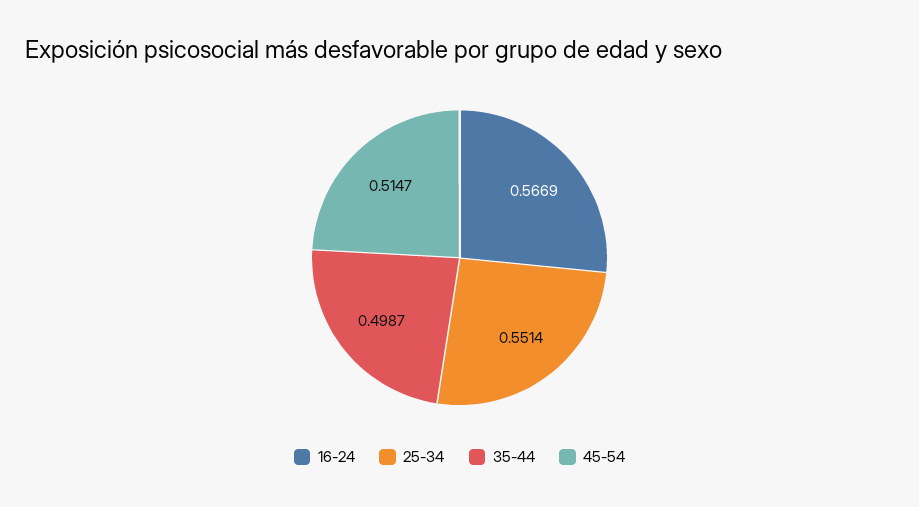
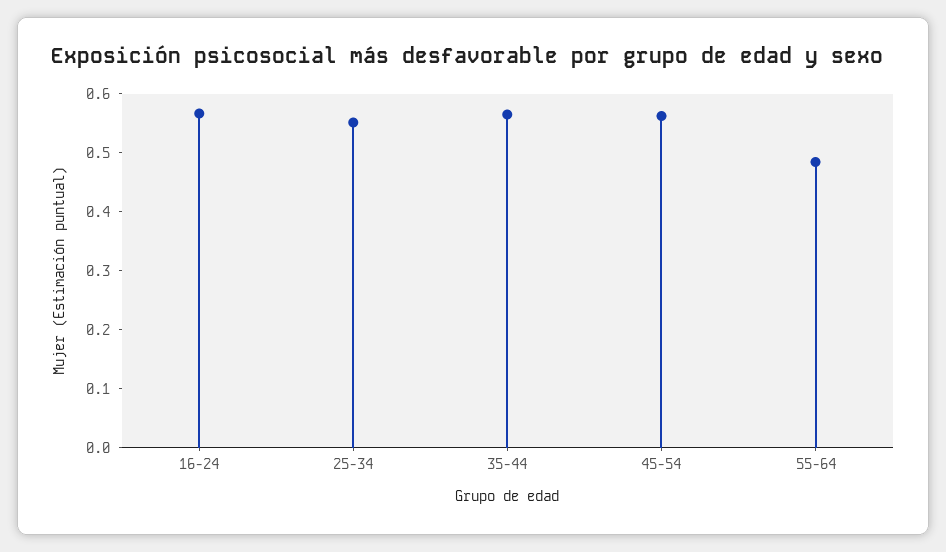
35-44: 0.4987 -> 0.56
45-54: 0.5147 -> 0.56
55-64: none -> 0.48

